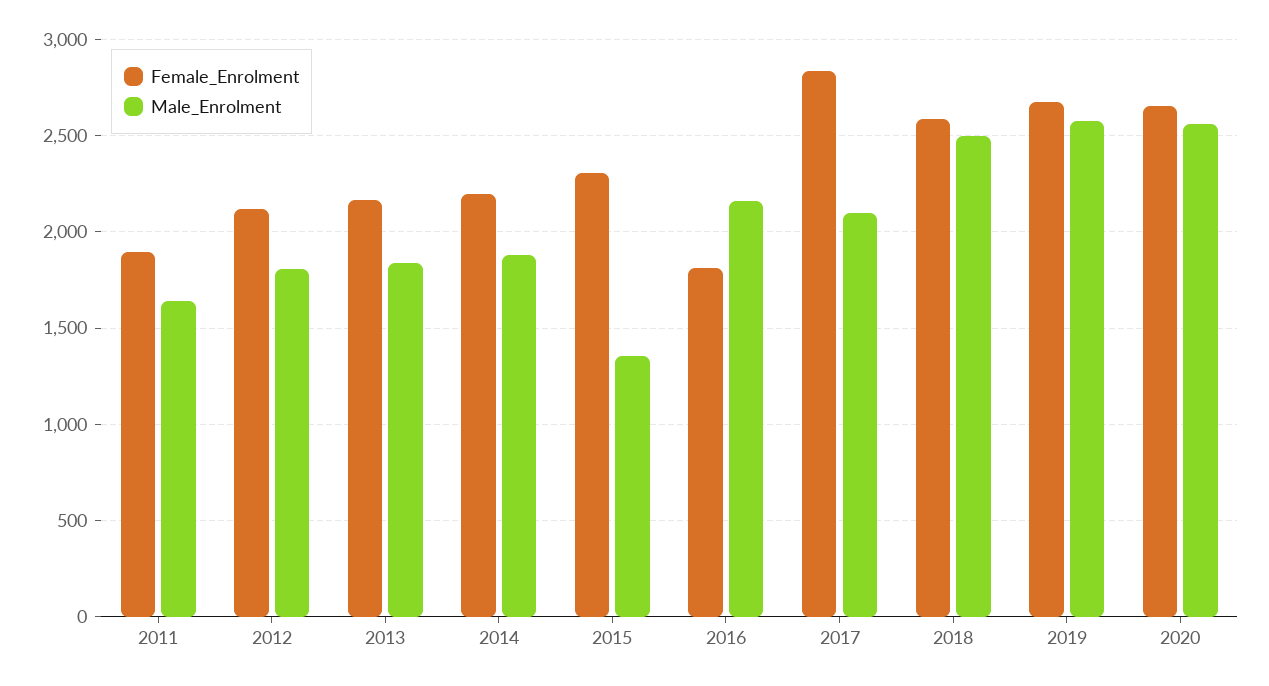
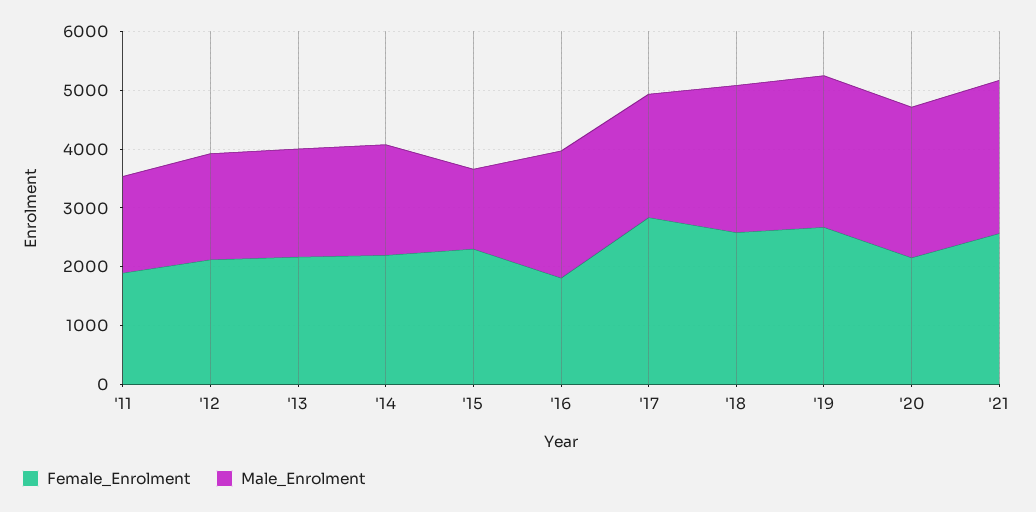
Female_Enrolment, 2020: 2650 -> 2200
Female_Enrolment, '21: none -> 2600
Male_Enrolment, '21: none -> 2600

